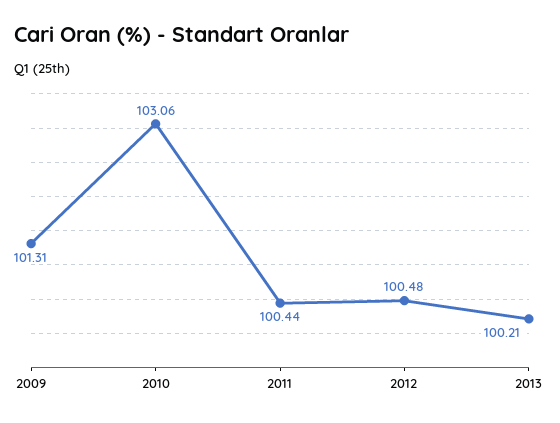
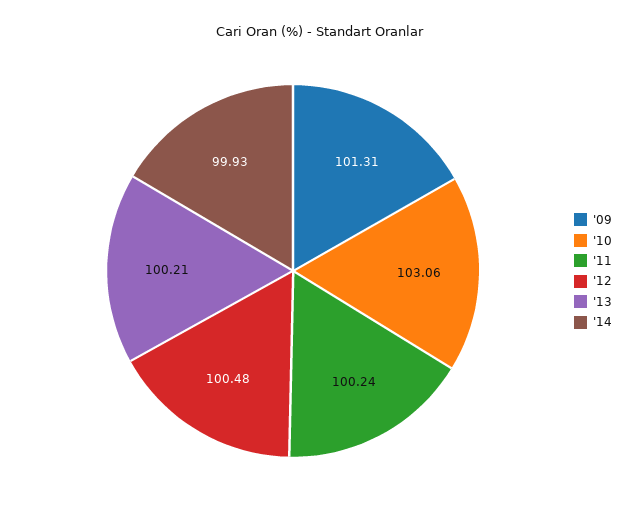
2011: 100.44 -> 100.24
'14: none -> 99.93

